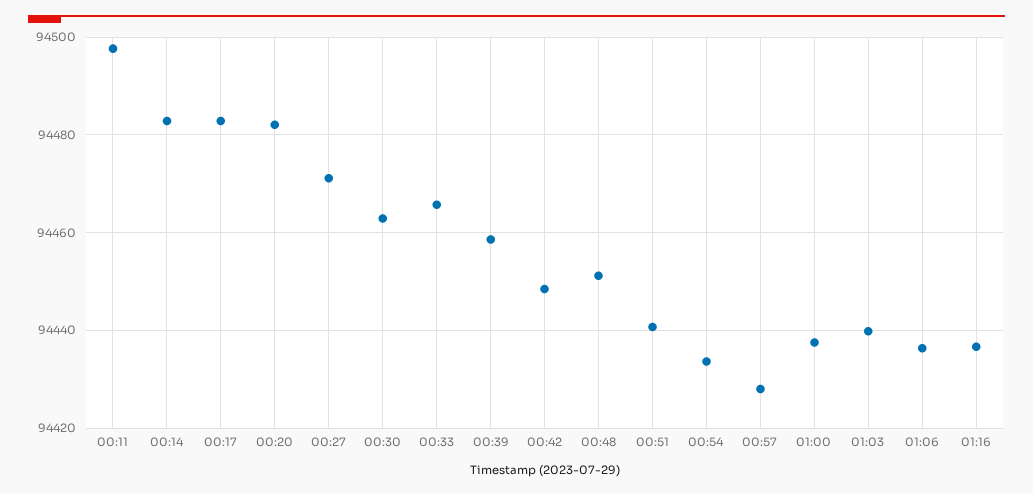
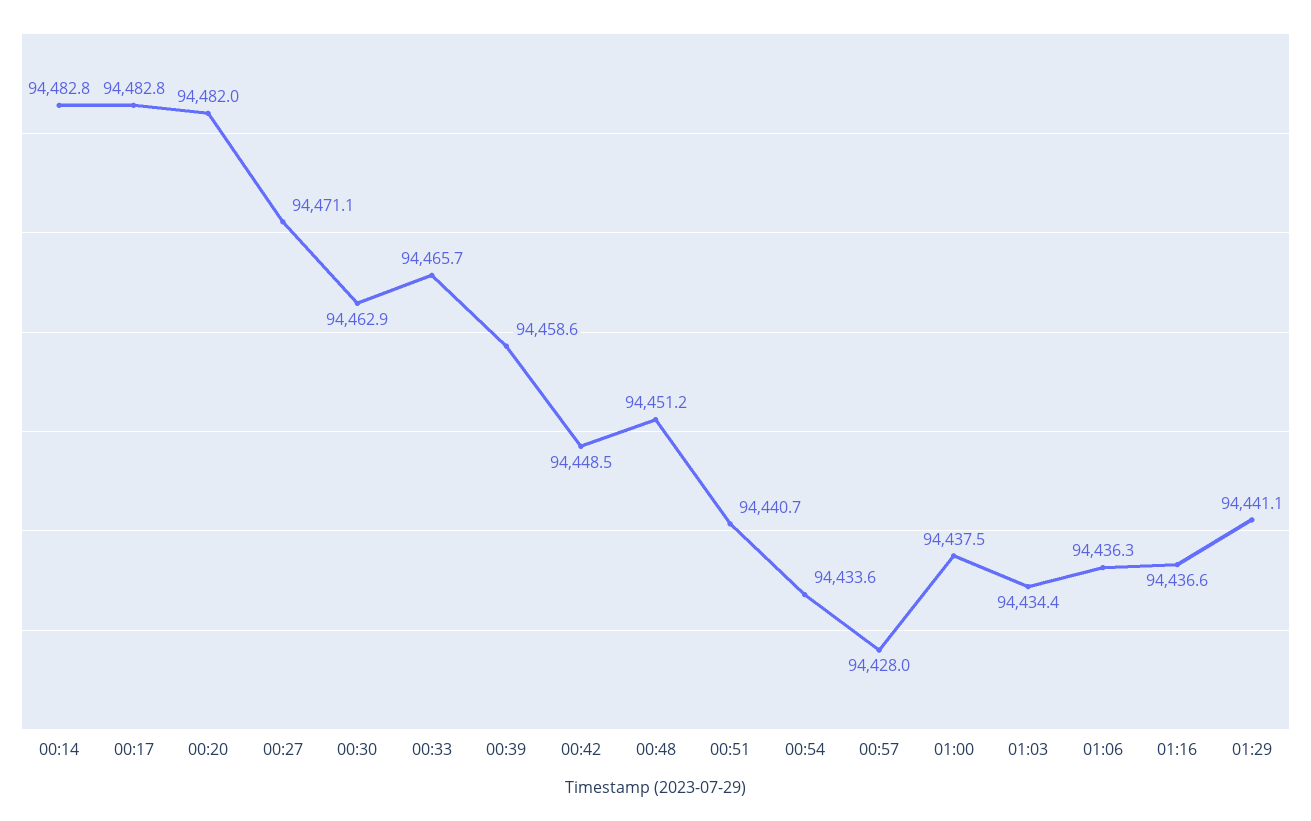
00:11: 94498 -> none
01:03: 94440 -> 94434.4
01:29: none -> 94441.1

